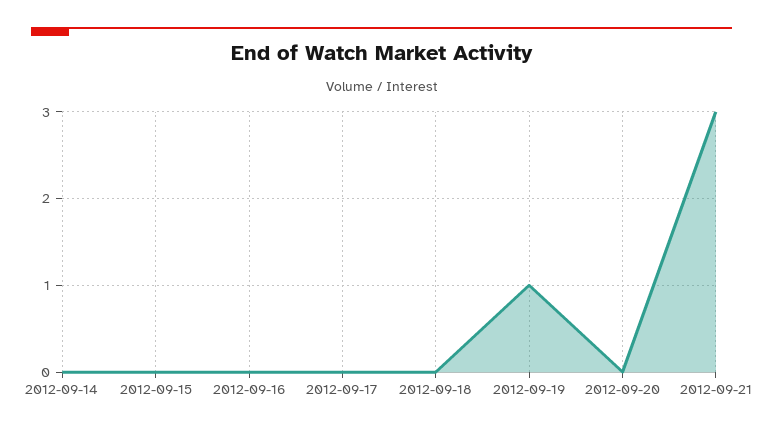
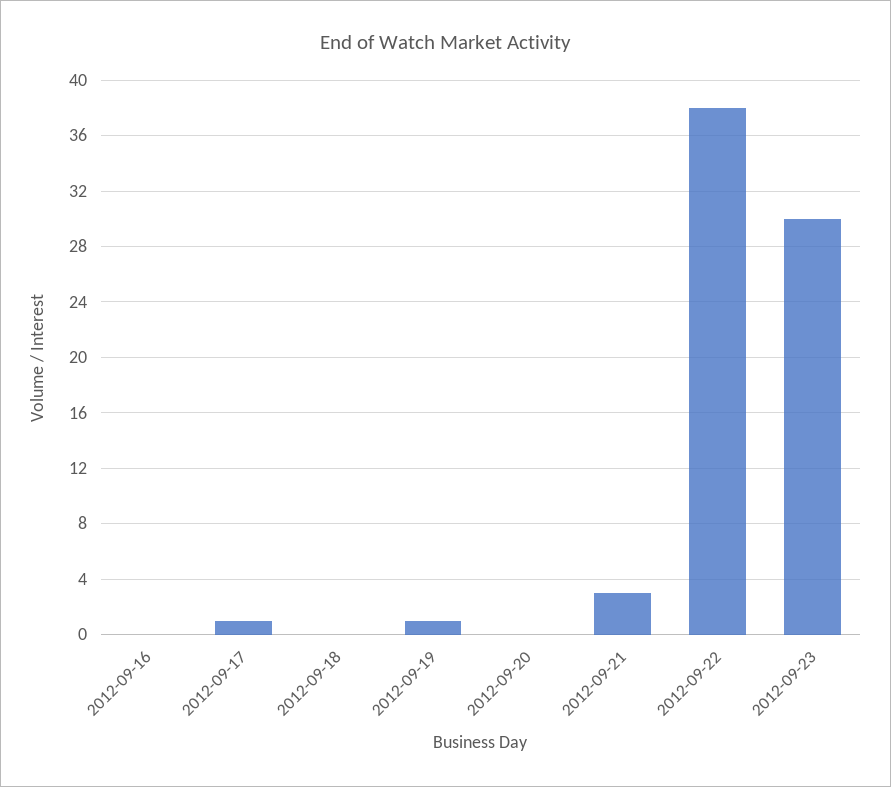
2012-09-14: 0 -> none
2012-09-15: 0 -> none
2012-09-17: 0 -> 1
2012-09-22: none -> 38
2012-09-23: none -> 30

